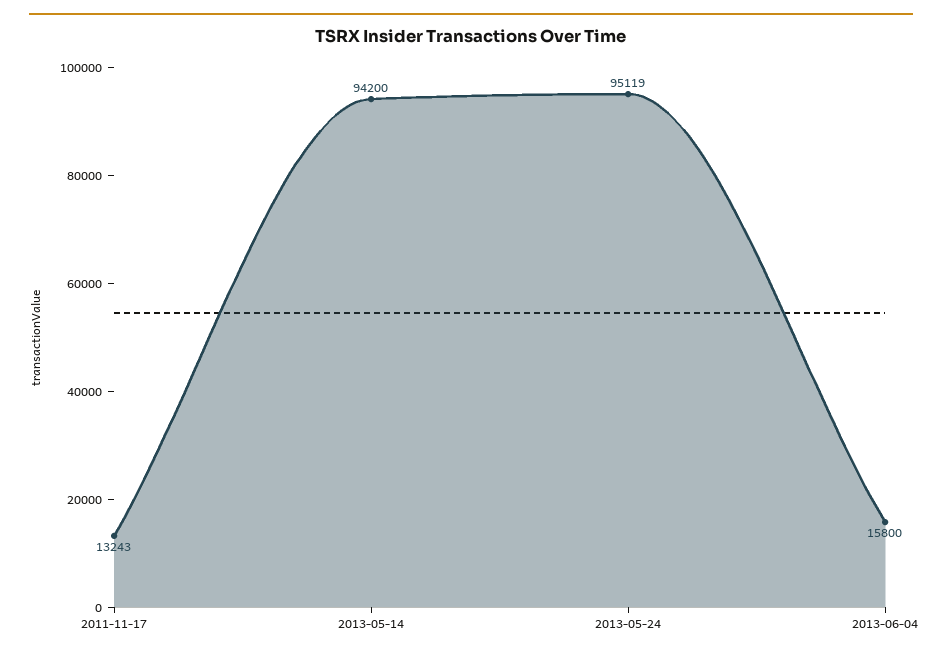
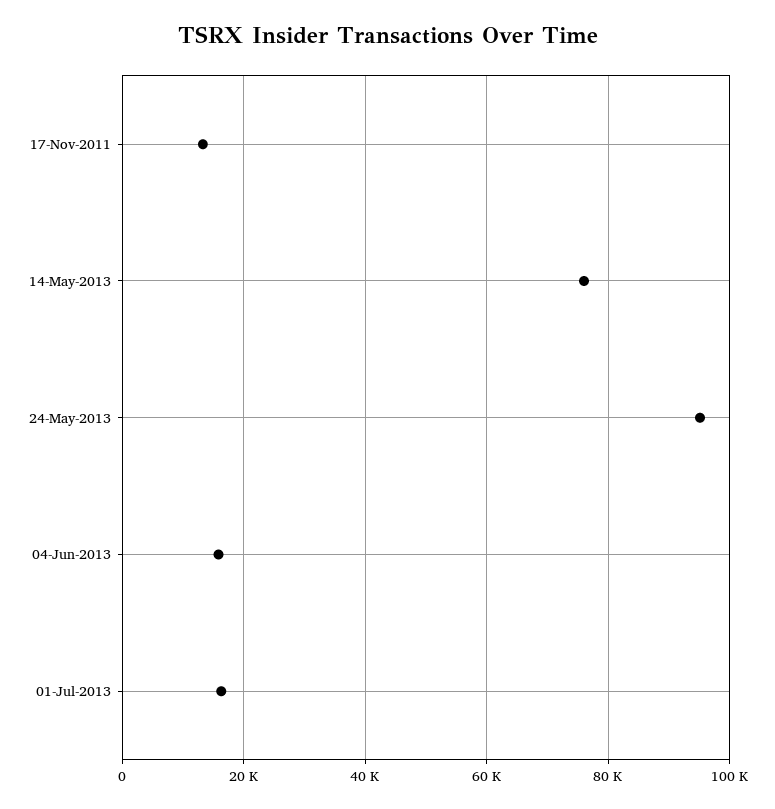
2013-05-14: 94200 -> 76000
01-Jul-2013: none -> 16000

